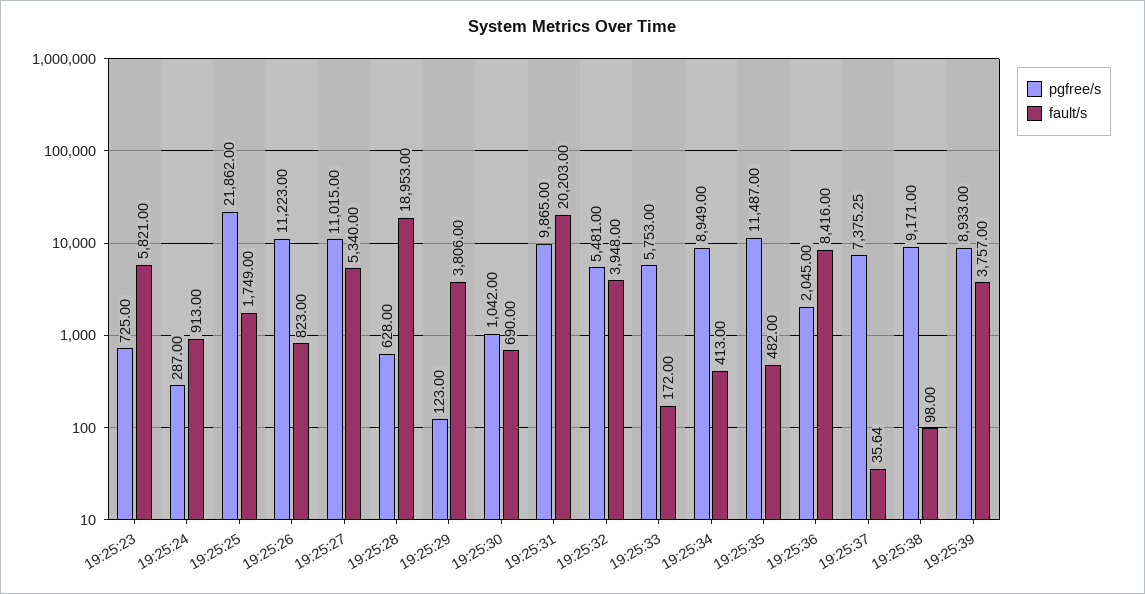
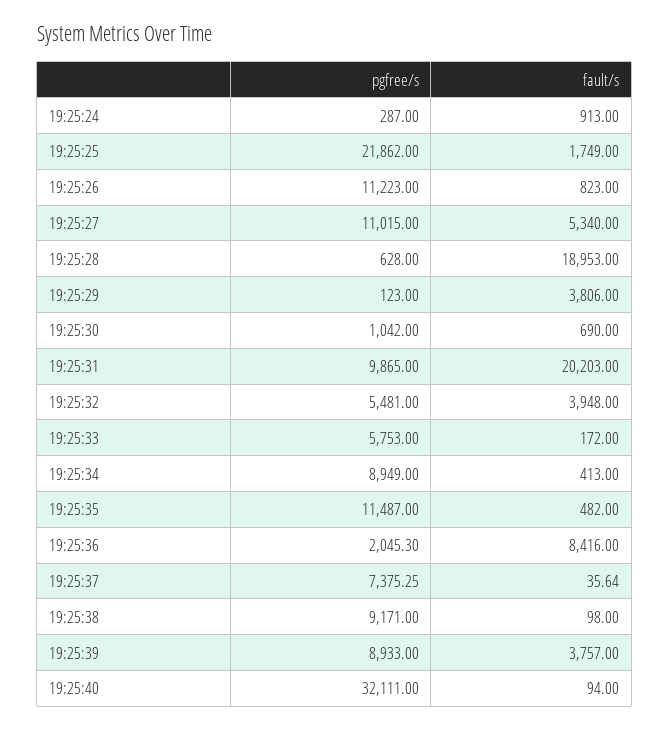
pgfree/s, 19:25:23: 725 -> none
fault/s, 19:25:23: 5821 -> none
pgfree/s, 19:25:36: 2045 -> 2045.3
pgfree/s, 19:25:40: none -> 32111
fault/s, 19:25:40: none -> 94

